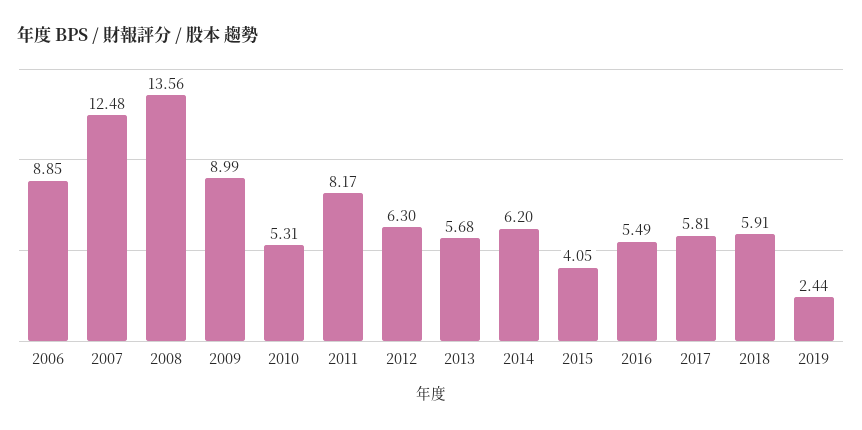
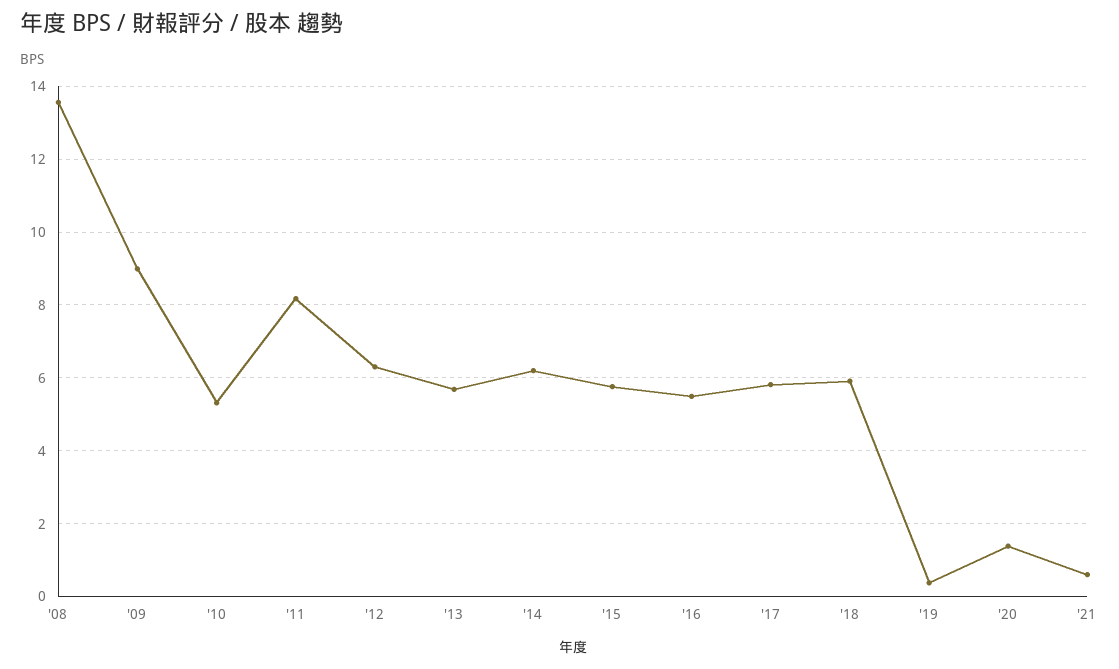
2006: 8.85 -> none
2007: 12.48 -> none
2015: 4.05 -> 5.8
2019: 2.44 -> 0.4
'20: none -> 1.4
'21: none -> 0.6

